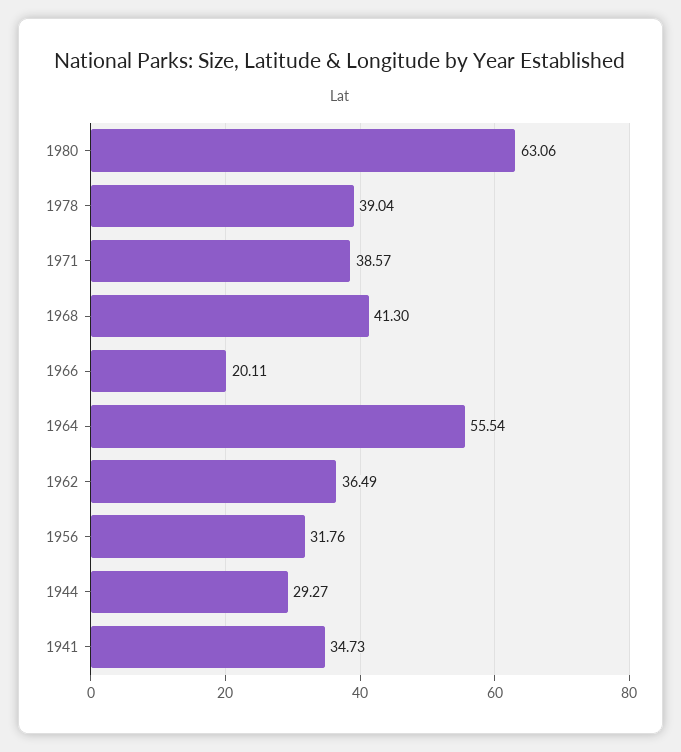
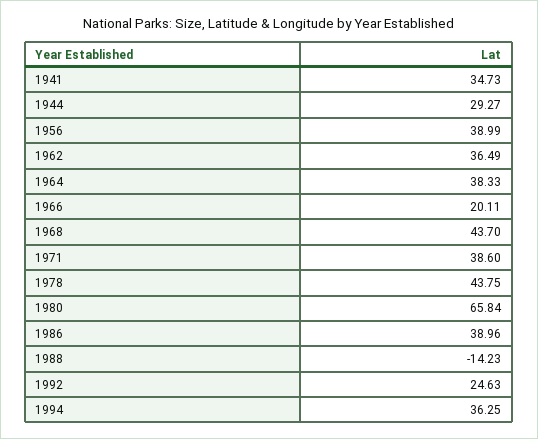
1980: 63.06 -> 65.84
1978: 39.04 -> 43.75
1971: 38.57 -> 38.6
1968: 41.3 -> 43.7
1964: 55.54 -> 38.33
1956: 31.76 -> 38.99
1986: none -> 38.96
1988: none -> -14.23
1992: none -> 24.63
1994: none -> 36.25

